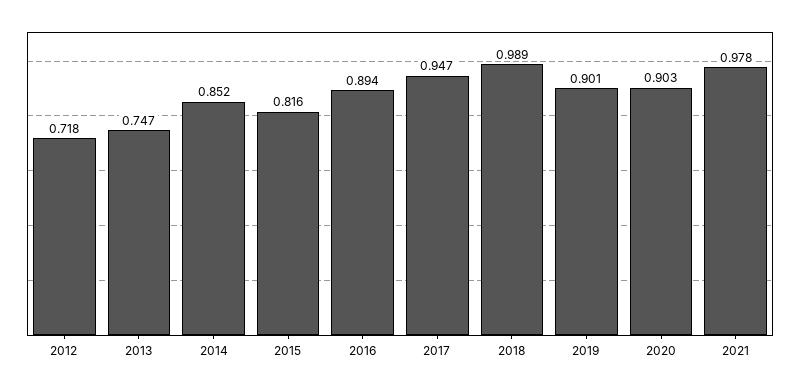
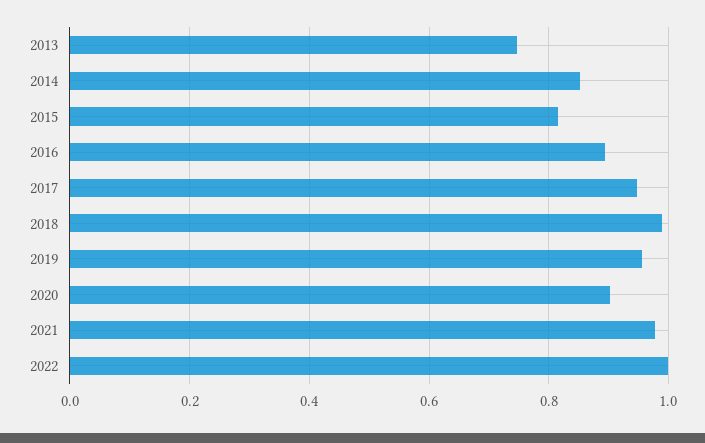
2012: 0.718 -> none
2019: 0.901 -> 0.96
2022: none -> 1

